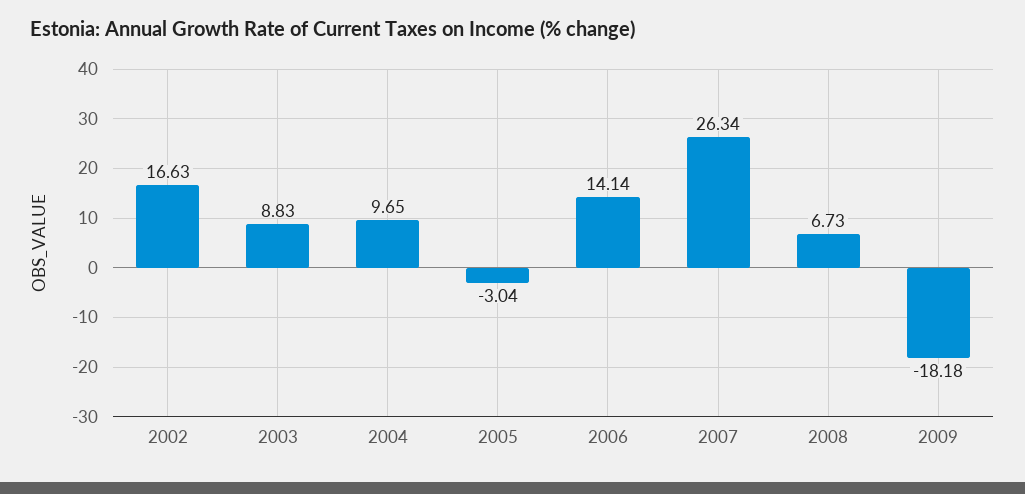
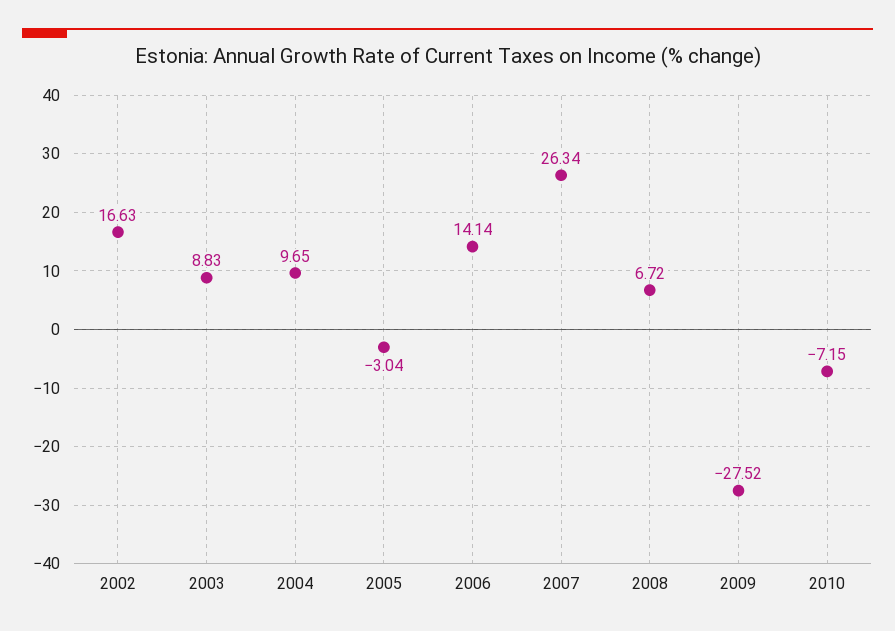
2008: 6.73 -> 6.72
2009: -18.18 -> -27.52
2010: none -> -7.15

